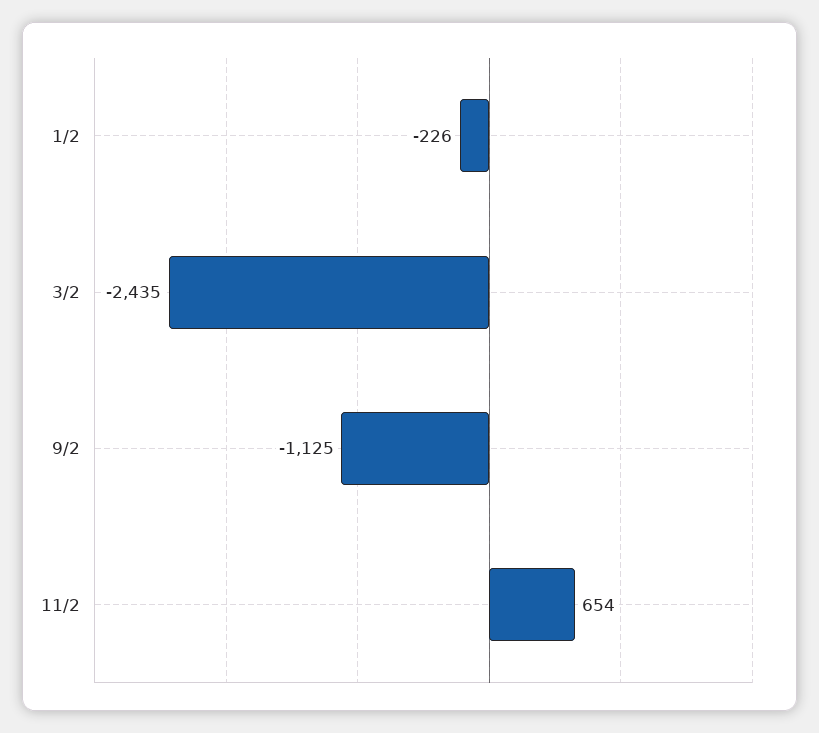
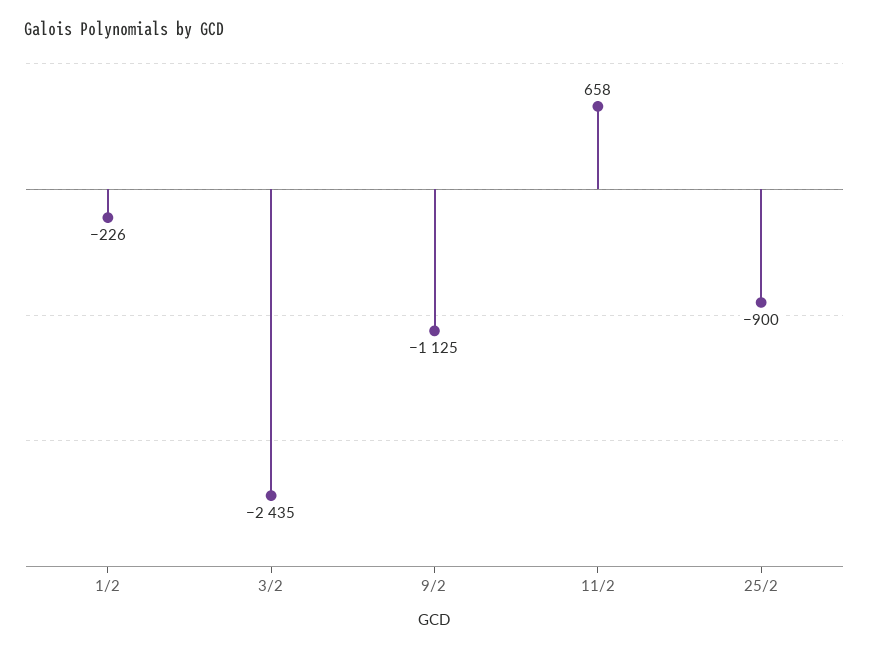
11/2: 654 -> 658
25/2: none -> -900

